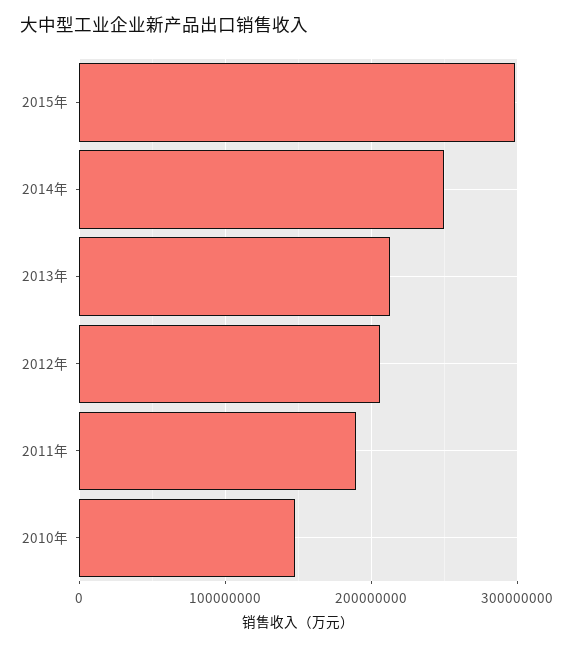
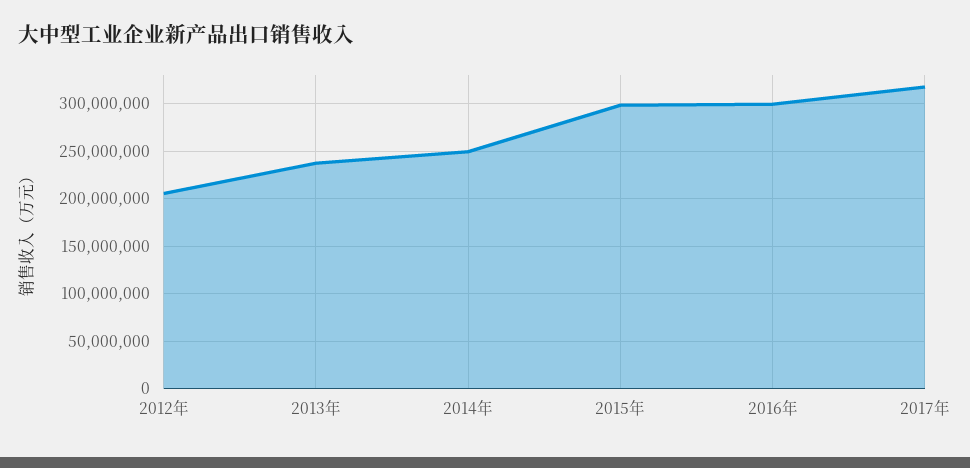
2013年: 210000000 -> 240000000
2011年: 190000000 -> none
2010年: 150000000 -> none
2016年: none -> 300000000
2017年: none -> 320000000

